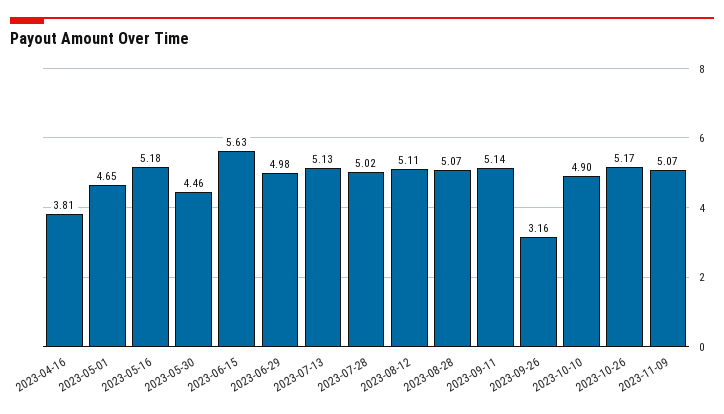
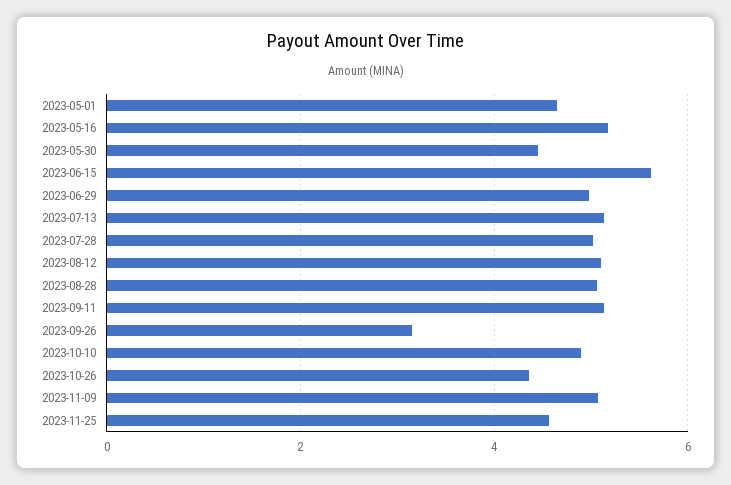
2023-04-16: 3.81 -> none
2023-10-26: 5.17 -> 4.4
2023-11-25: none -> 4.6

